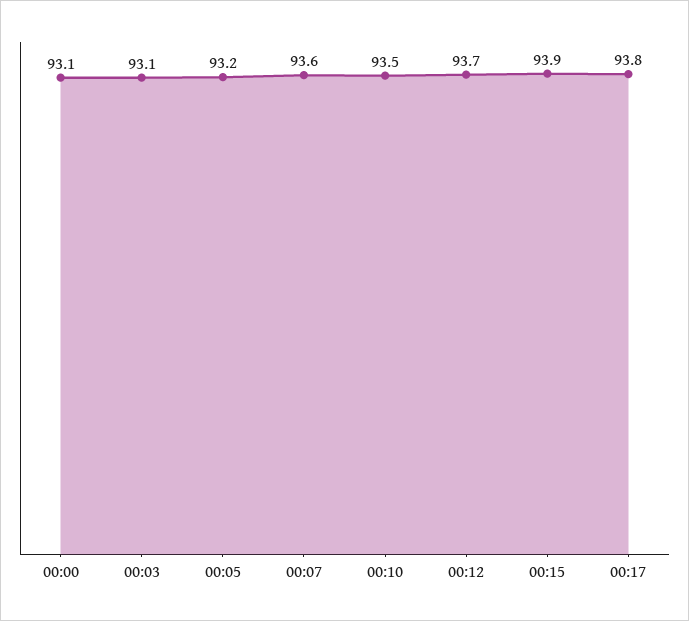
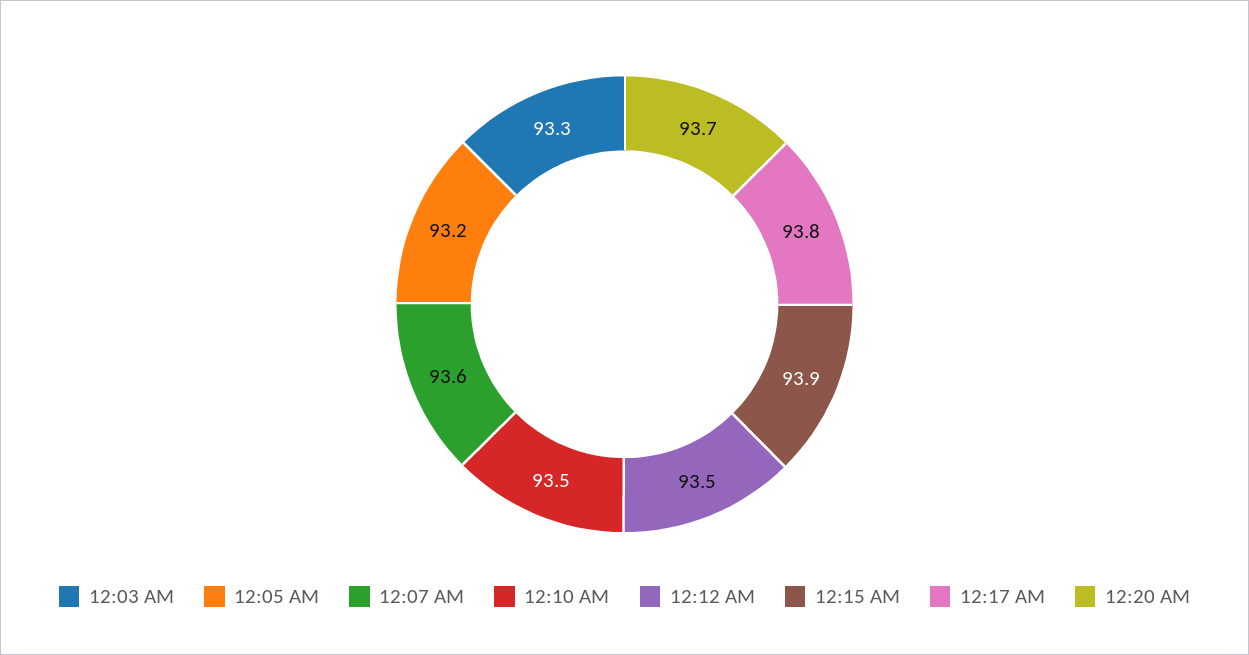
00:00: 93.1 -> none
00:03: 93.1 -> 93.3
00:12: 93.7 -> 93.5
12:20 AM: none -> 93.7

